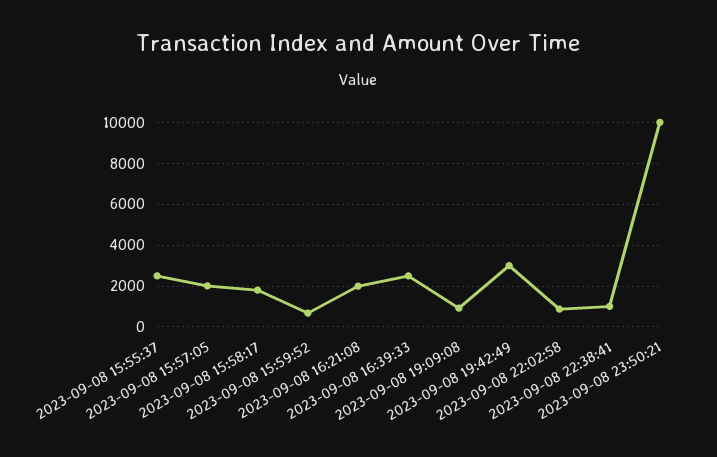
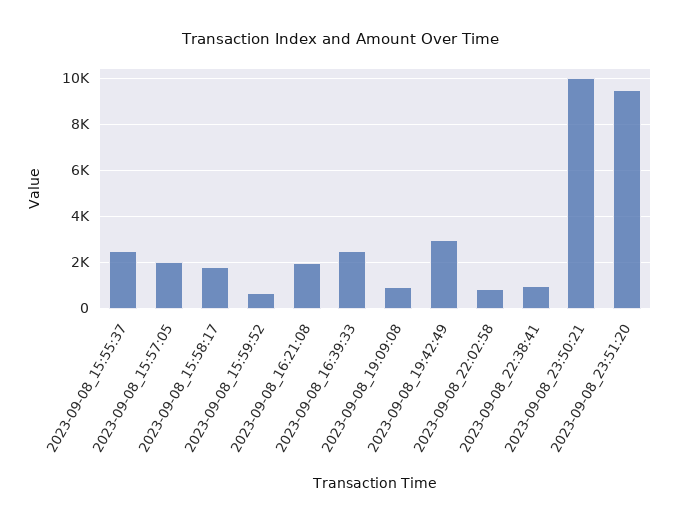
2023-09-08_23:51:20: none -> 9500

